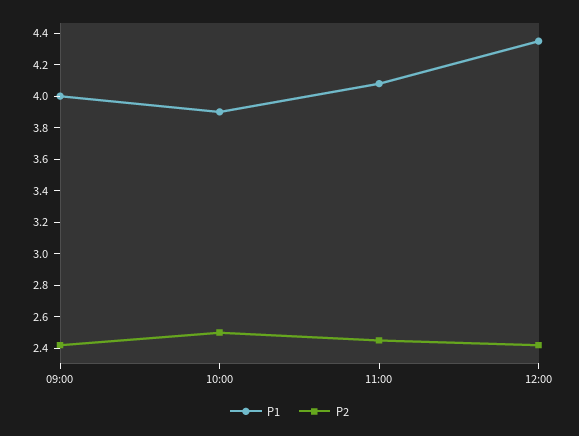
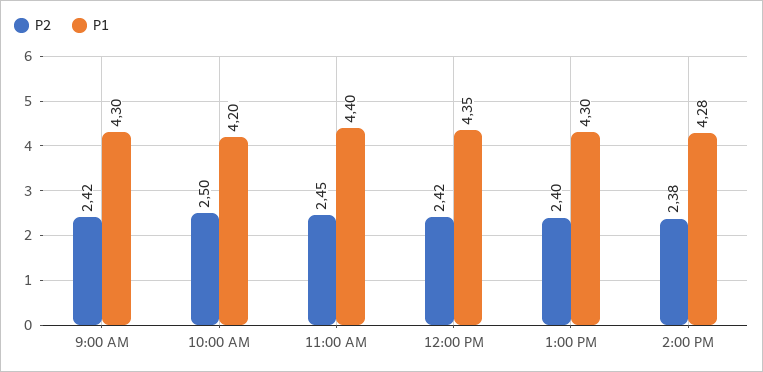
P1, 09:00: 4 -> 4.3
P1, 10:00: 3.9 -> 4.2
P1, 11:00: 4.1 -> 4.4
P2, 1:00 PM: none -> 2.4
P1, 1:00 PM: none -> 4.3
P2, 2:00 PM: none -> 2.38
P1, 2:00 PM: none -> 4.28

